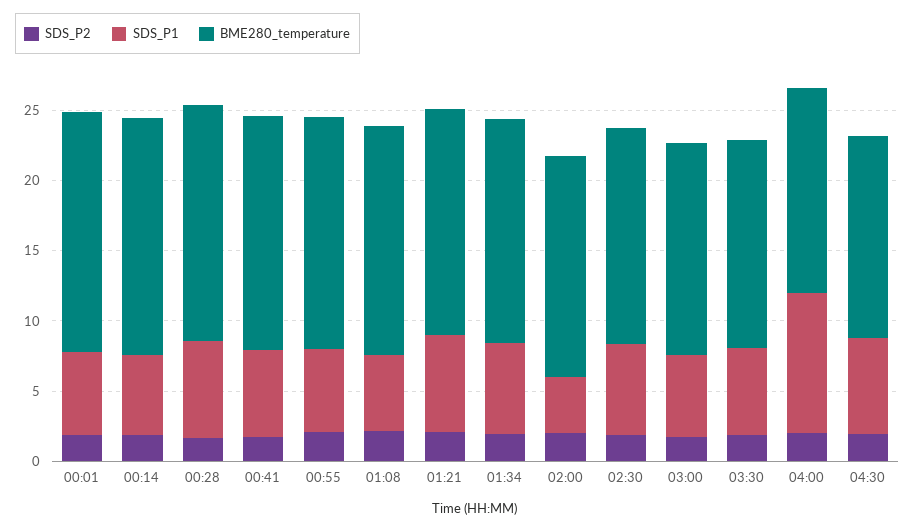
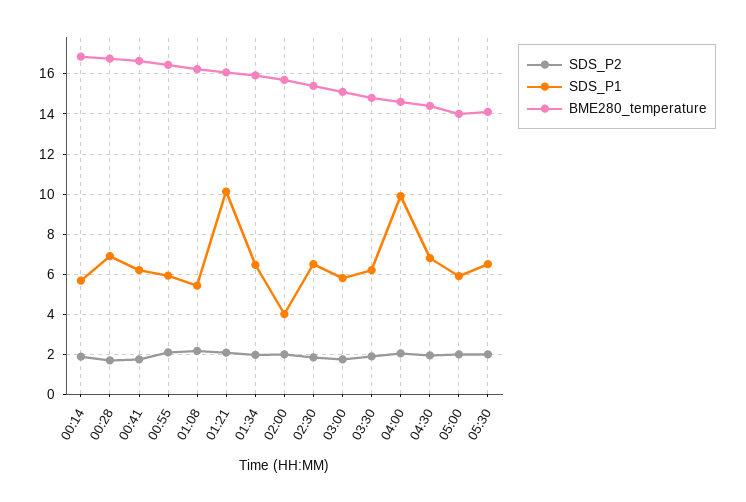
SDS_P2, 00:01: 2 -> none
SDS_P1, 00:01: 6 -> none
BME280_temperature, 00:01: 17 -> none
SDS_P1, 01:21: 7 -> 10
SDS_P2, 05:00: none -> 2
SDS_P1, 05:00: none -> 6
BME280_temperature, 05:00: none -> 14
SDS_P2, 05:30: none -> 2
SDS_P1, 05:30: none -> 6.5
BME280_temperature, 05:30: none -> 14

